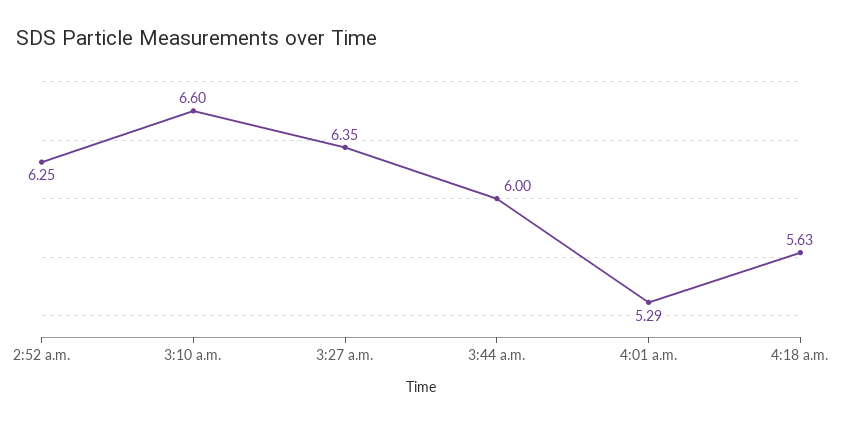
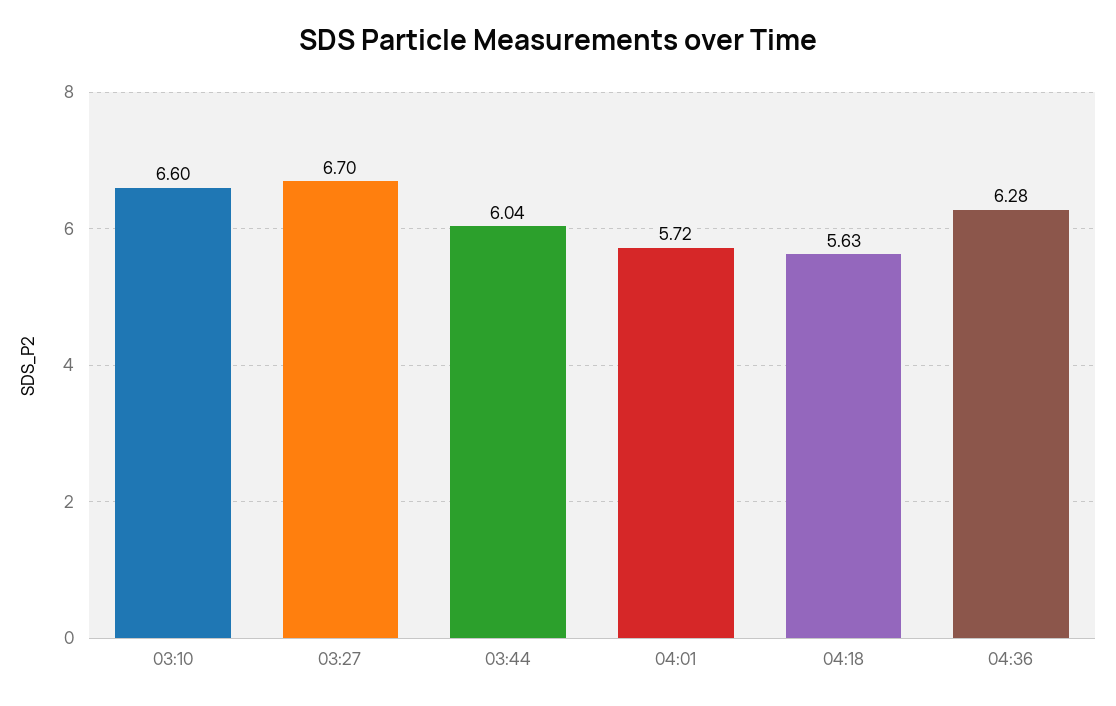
2:52 a.m.: 6.25 -> none
3:27 a.m.: 6.35 -> 6.7
3:44 a.m.: 6 -> 6.04
4:01 a.m.: 5.29 -> 5.72
04:36: none -> 6.28

